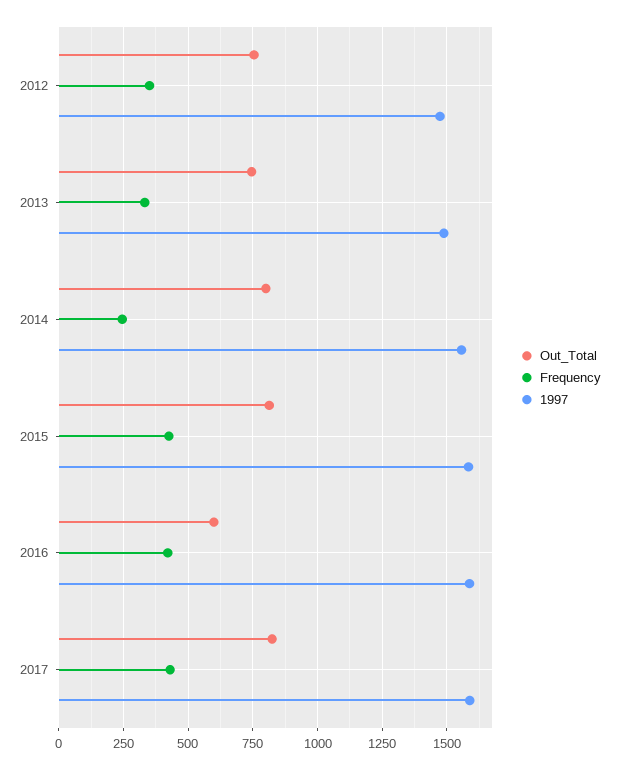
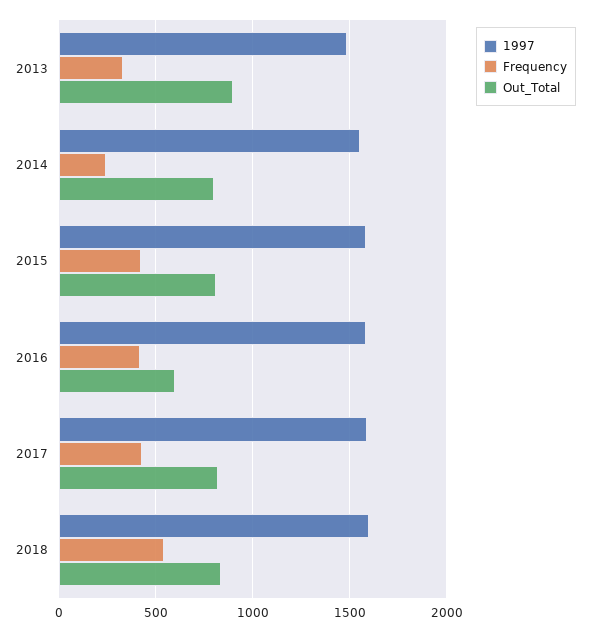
Out_Total, 2012: 750 -> none
Frequency, 2012: 350 -> none
1997, 2012: 1475 -> none
Out_Total, 2013: 750 -> 900
1997, 2018: none -> 1600
Frequency, 2018: none -> 550
Out_Total, 2018: none -> 850

